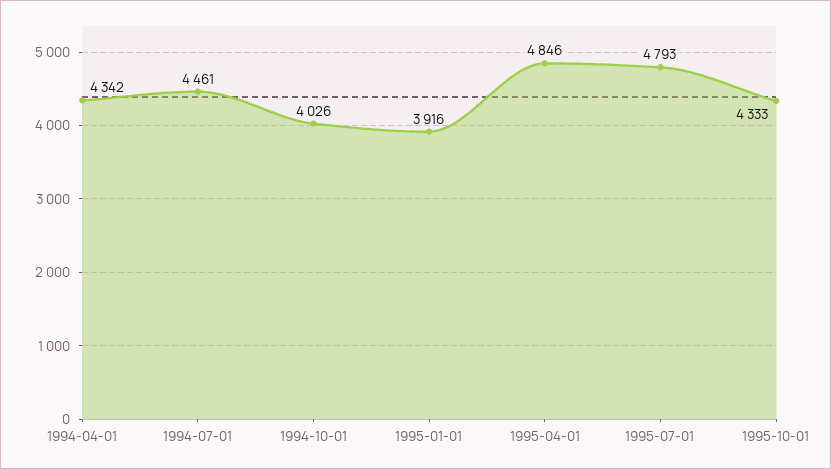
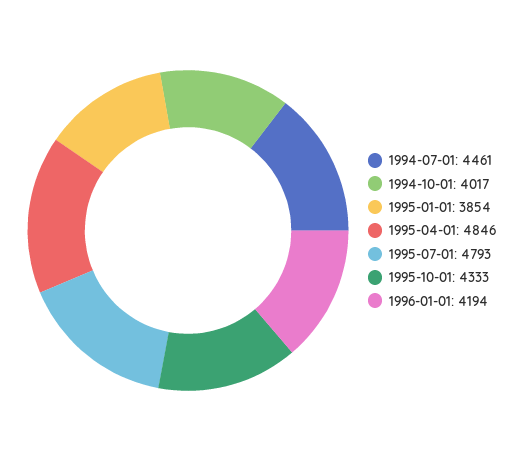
1994-04-01: 4342 -> none
1994-10-01: 4026 -> 4017
1995-01-01: 3916 -> 3854
1996-01-01: none -> 4194

